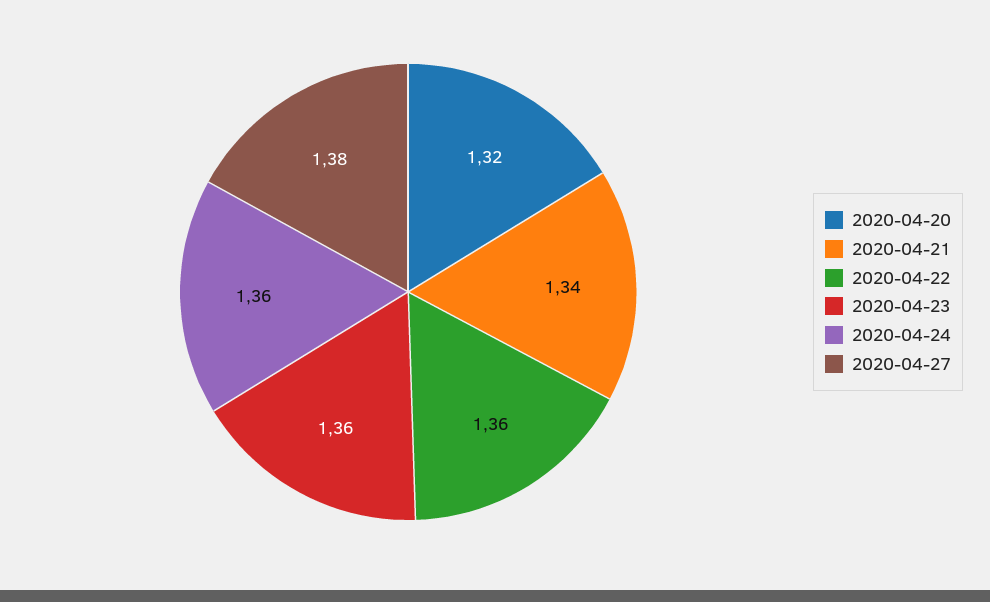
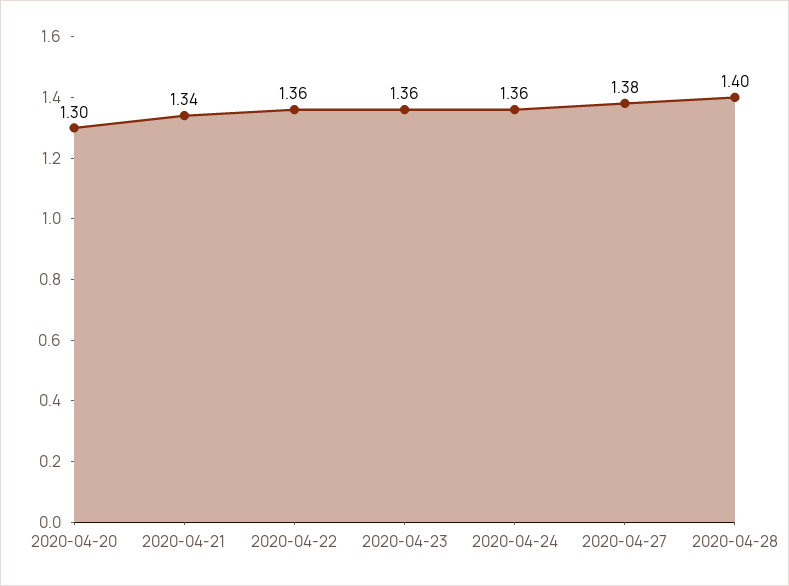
2020-04-20: 1.32 -> 1.3
2020-04-28: none -> 1.4

